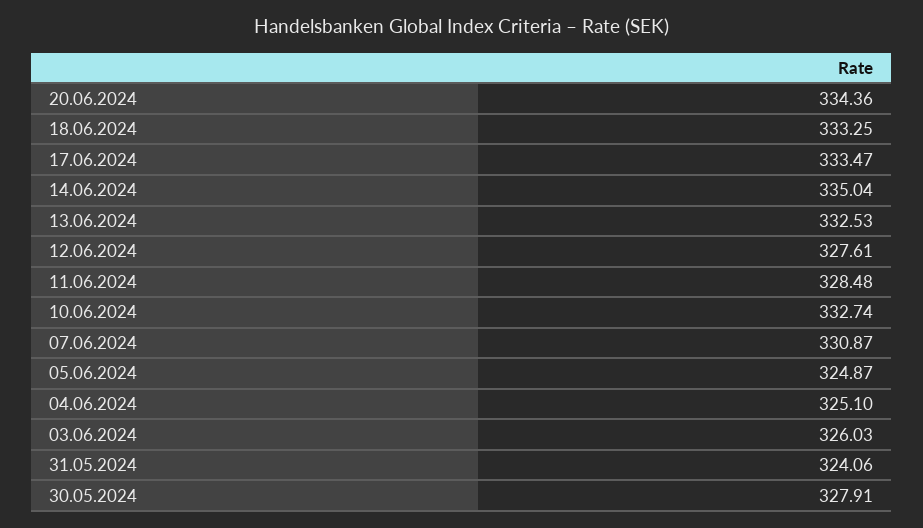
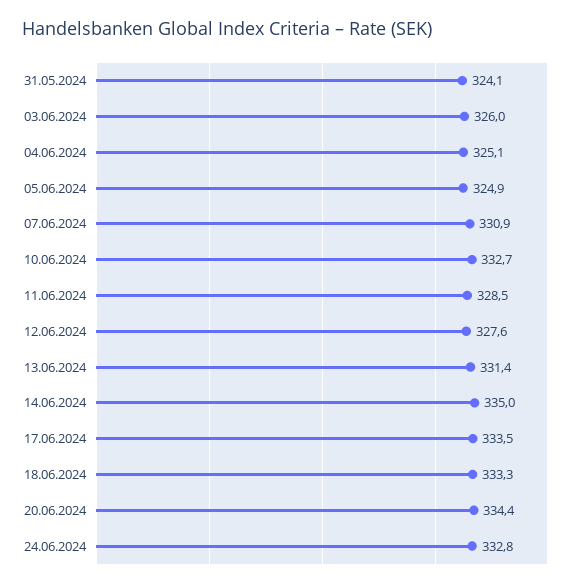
13.06.2024: 332.53 -> 331.4
30.05.2024: 327.91 -> none
24.06.2024: none -> 332.8

